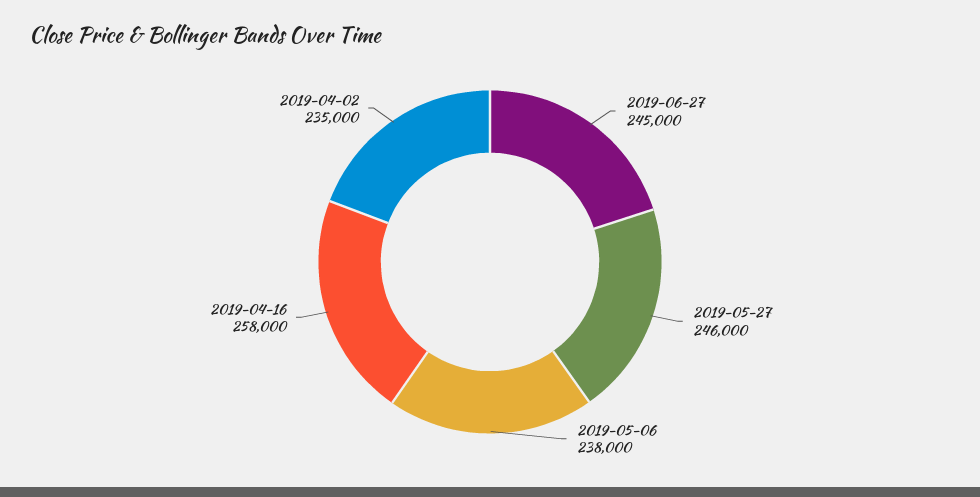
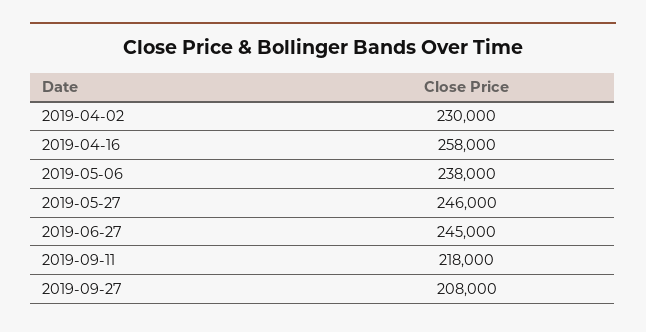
2019-04-02: 235000 -> 230000
2019-09-11: none -> 218000
2019-09-27: none -> 208000

